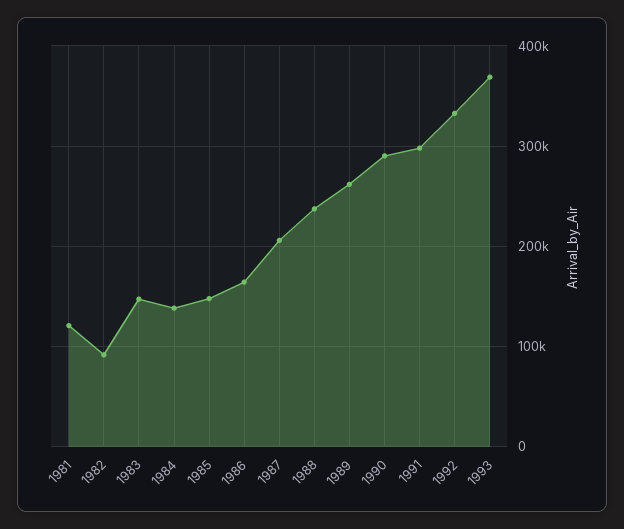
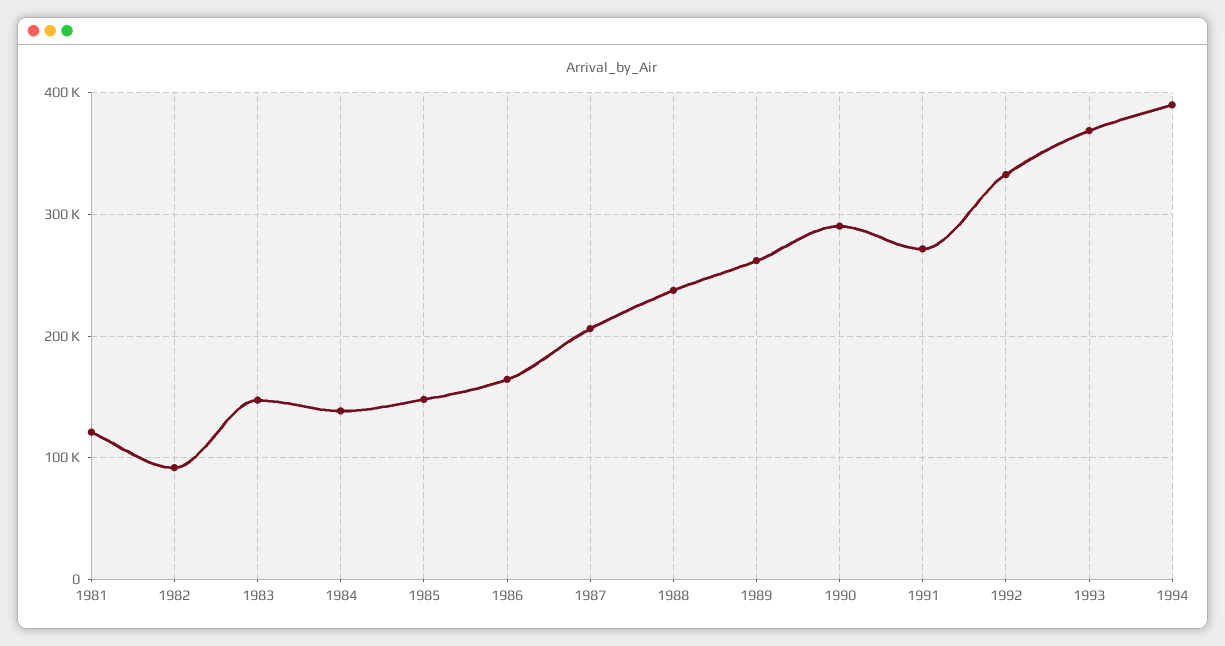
1991: 300000 -> 270000
1994: none -> 390000

